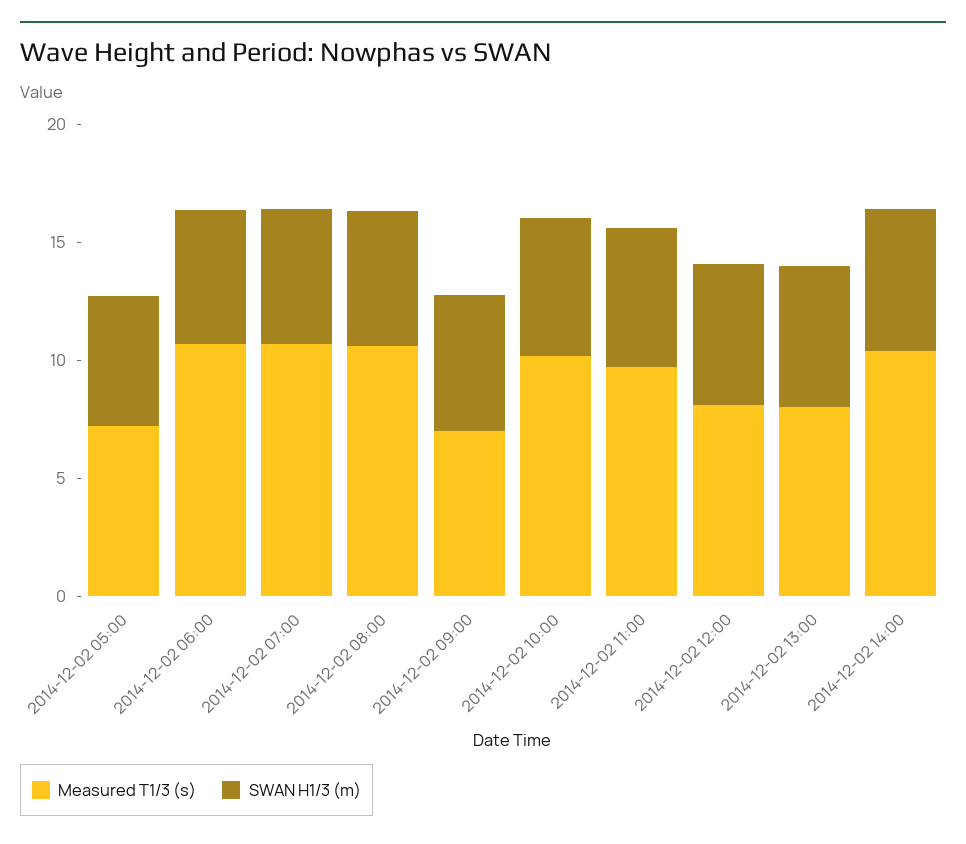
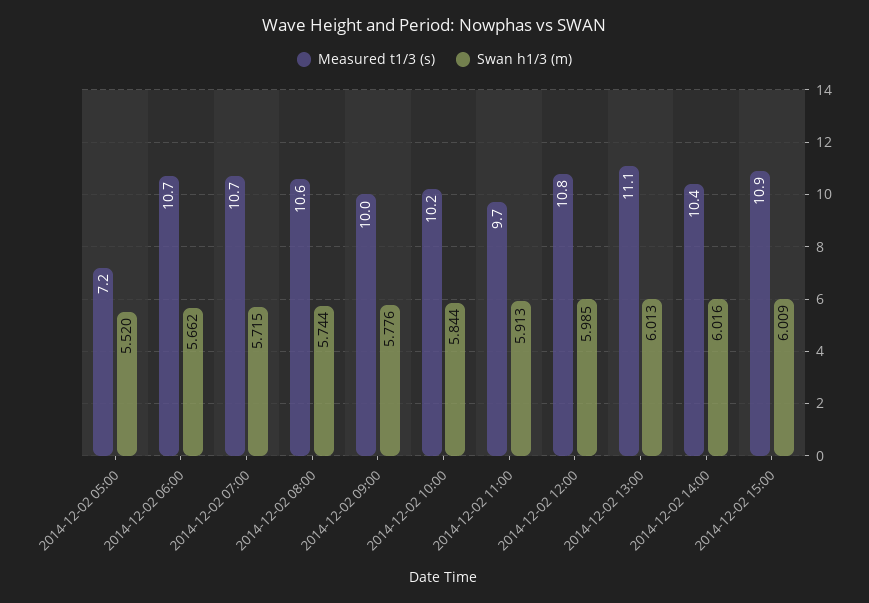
Measured T1/3 (s), 2014-12-02 09:00: 7 -> 10
Measured T1/3 (s), 2014-12-02 12:00: 8 -> 10.8
Measured T1/3 (s), 2014-12-02 13:00: 8 -> 11.1
Measured T1/3 (s), 2014-12-02 15:00: none -> 10.9
SWAN H1/3 (m), 2014-12-02 15:00: none -> 6.009

